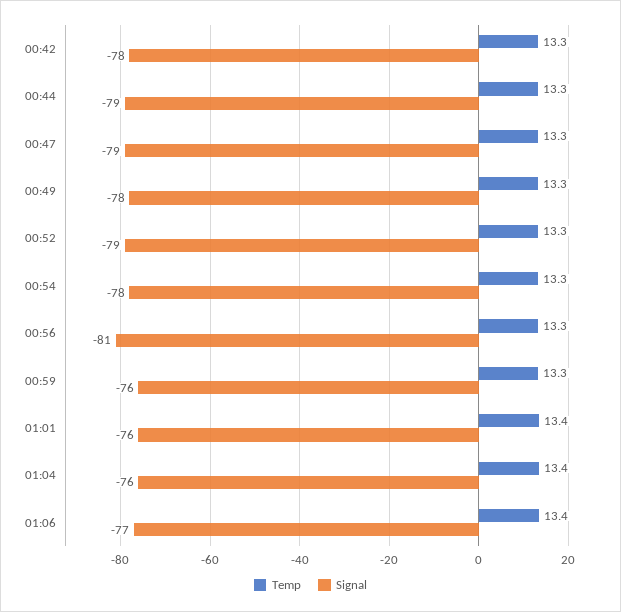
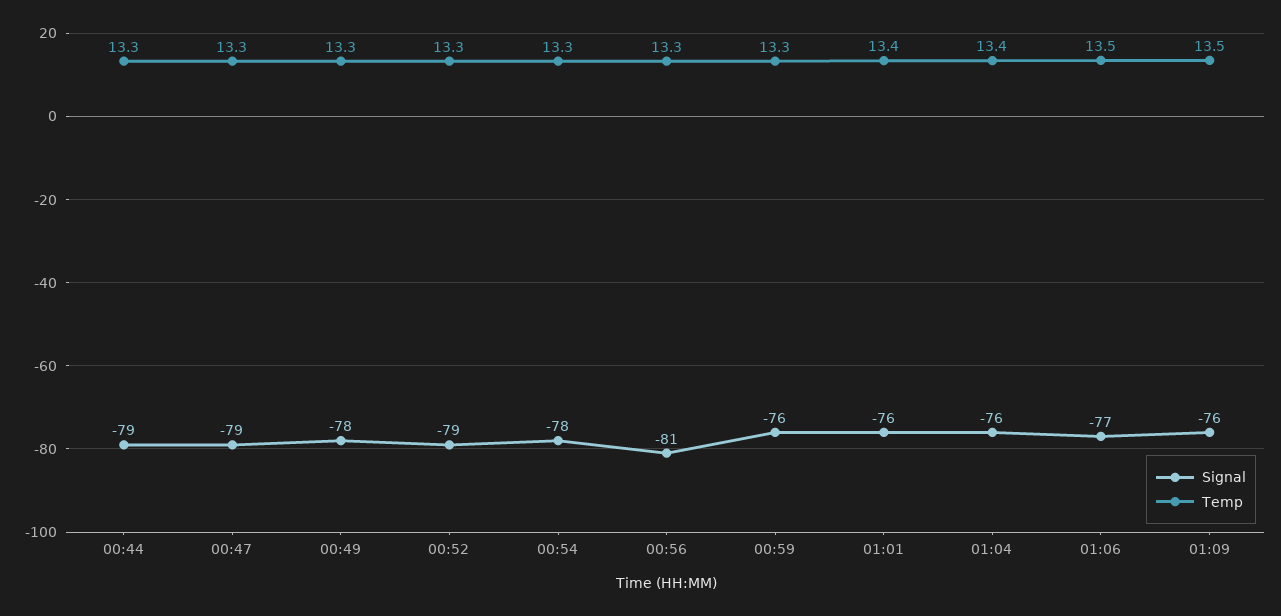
Temp, 00:42: 13.3 -> none
Signal, 00:42: -78 -> none
Temp, 01:06: 13.4 -> 13.5
Signal, 01:09: none -> -76
Temp, 01:09: none -> 13.5

